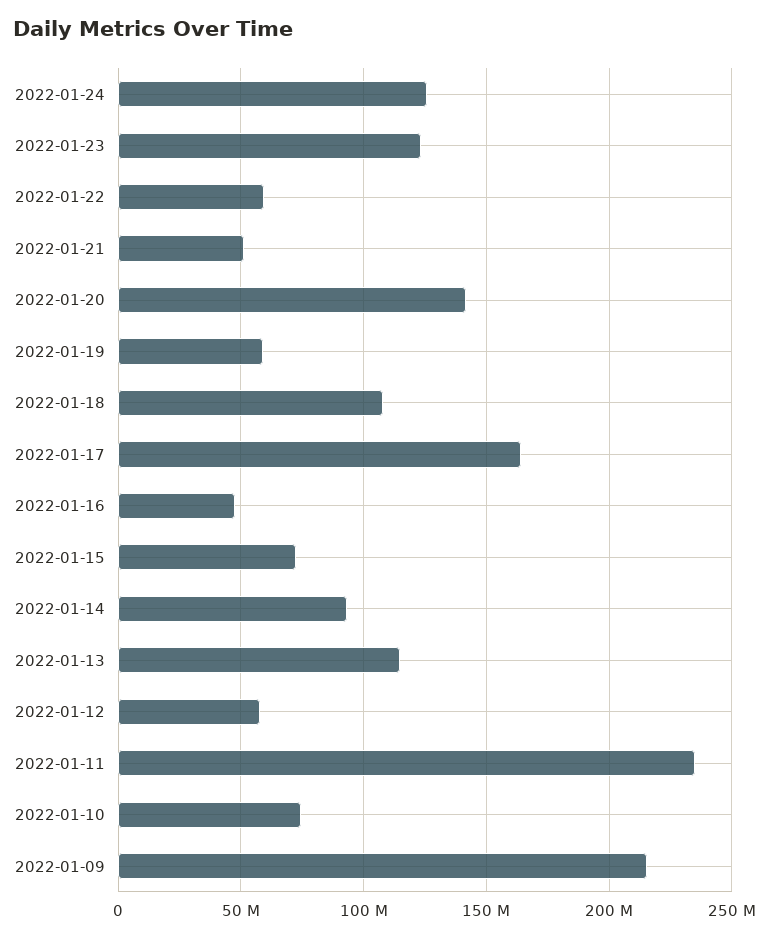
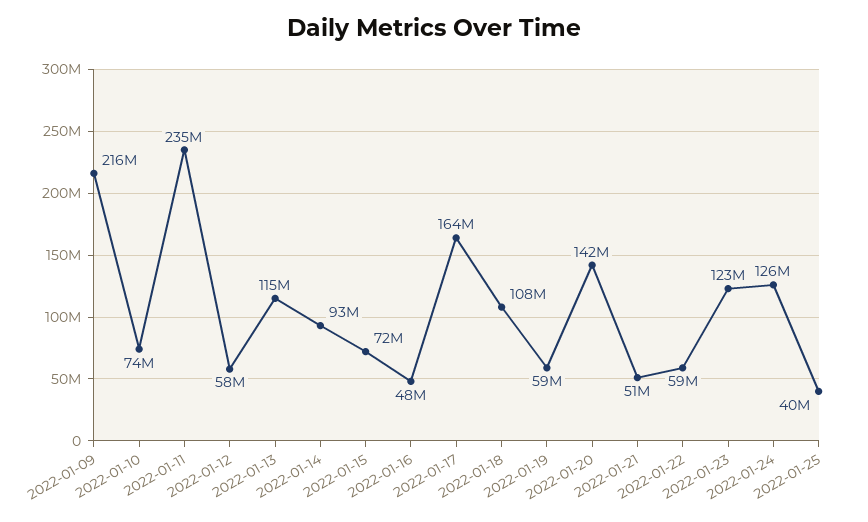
2022-01-25: none -> 40000000

